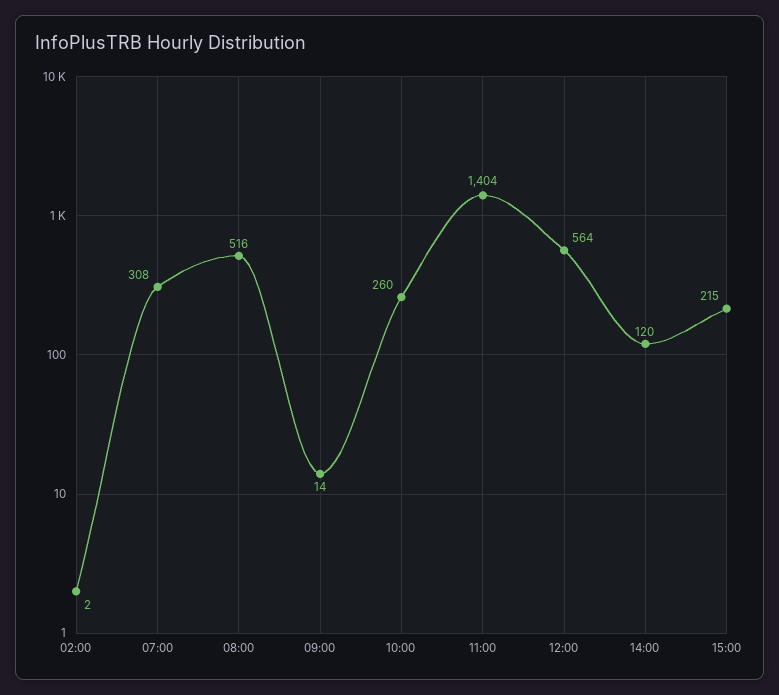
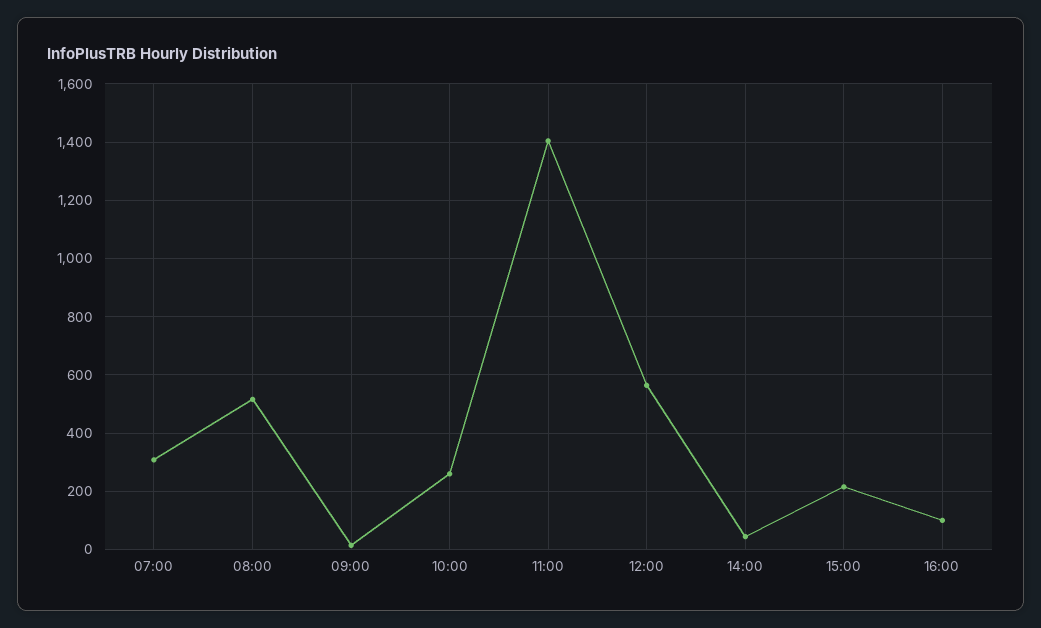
02:00: 2 -> none
14:00: 120 -> 50
16:00: none -> 100

